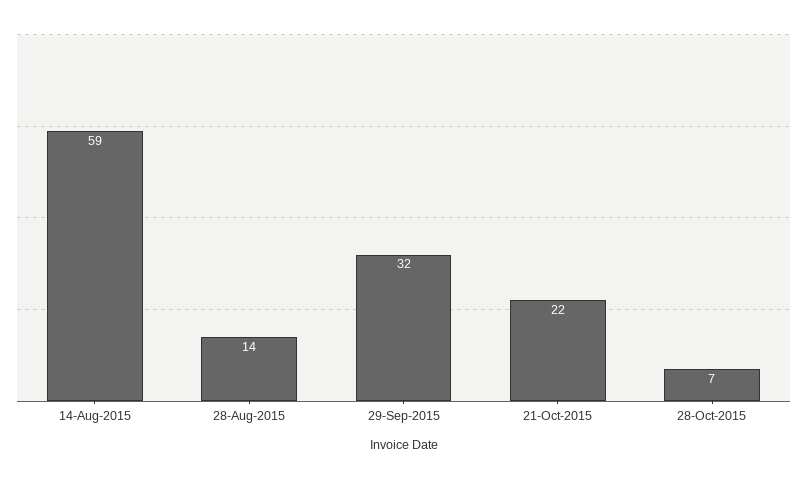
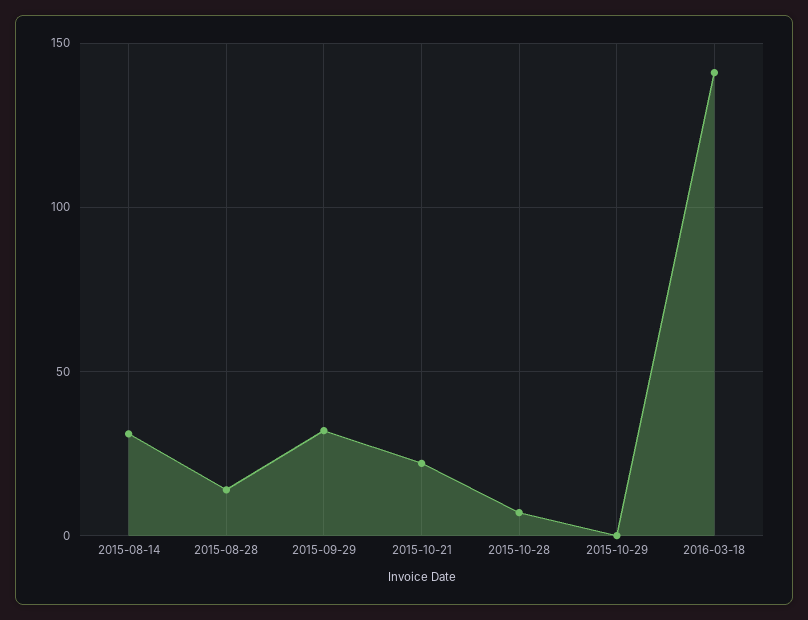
14-Aug-2015: 59 -> 30
2015-10-29: none -> 0
2016-03-18: none -> 140

